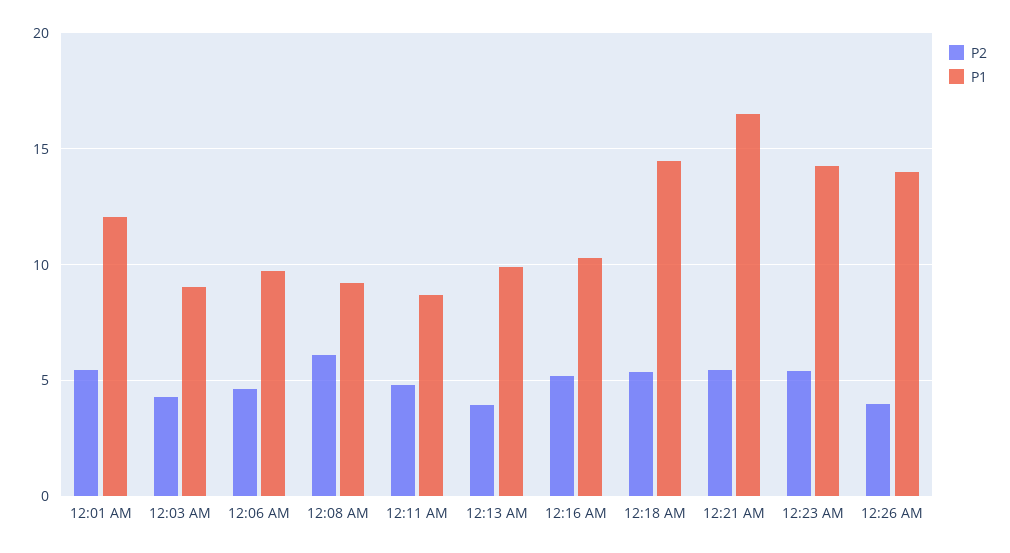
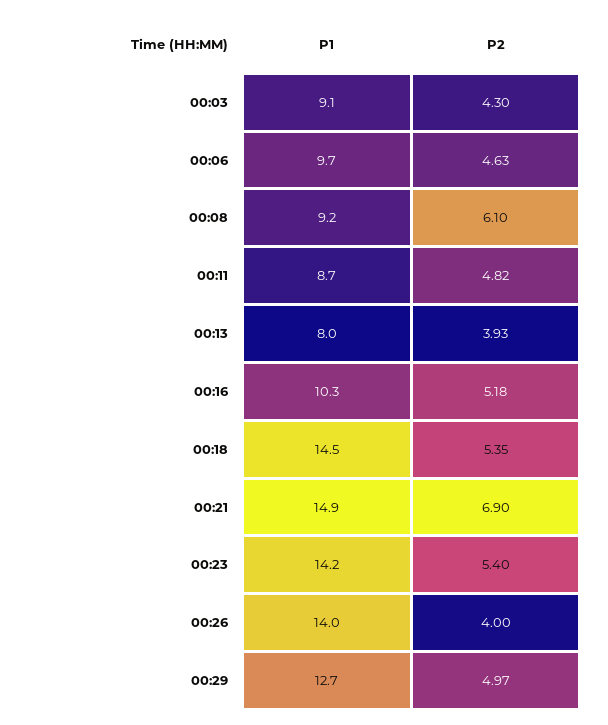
P2, 12:01 AM: 5.5 -> none
P1, 12:01 AM: 12 -> none
P1, 12:13 AM: 10 -> 8
P2, 12:21 AM: 5.5 -> 6.9
P1, 12:21 AM: 16.5 -> 14.9
P1, 00:29: none -> 12.7
P2, 00:29: none -> 4.97

